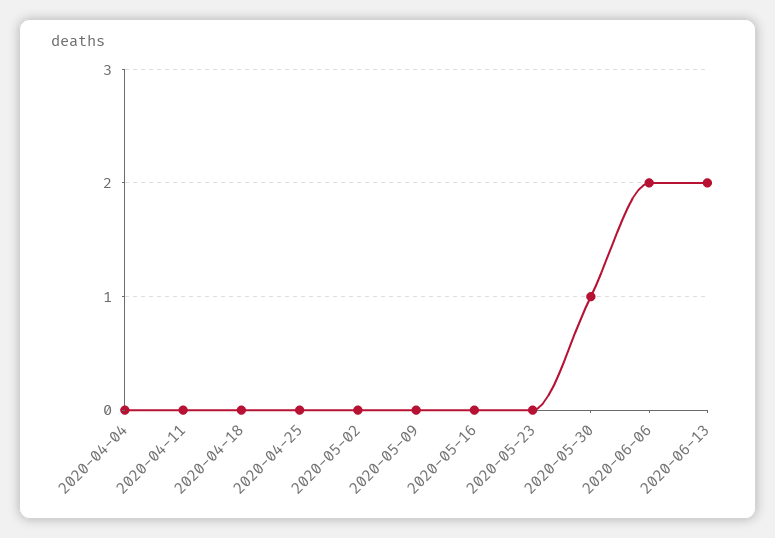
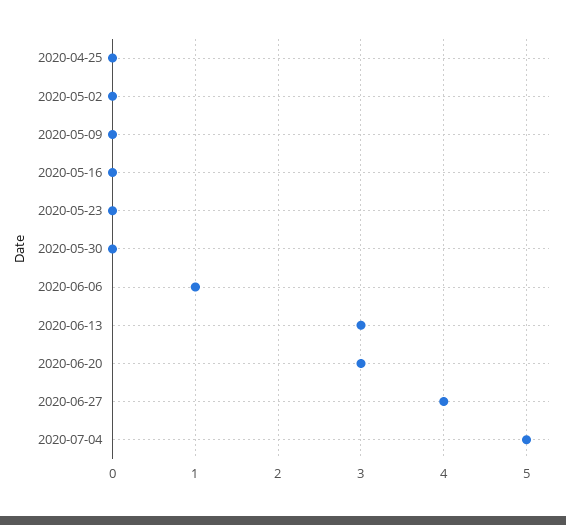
2020-04-04: 0 -> none
2020-04-11: 0 -> none
2020-04-18: 0 -> none
2020-05-30: 1 -> 0
2020-06-06: 2 -> 1
2020-06-13: 2 -> 3
2020-06-20: none -> 3
2020-06-27: none -> 4
2020-07-04: none -> 5

